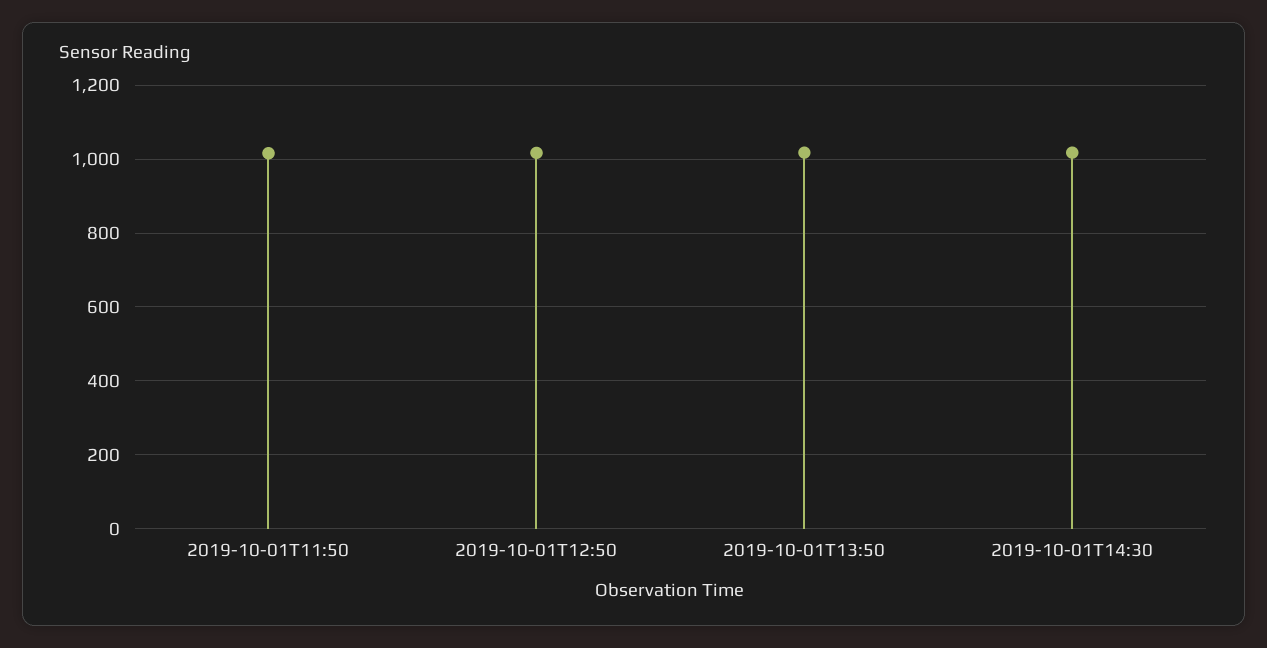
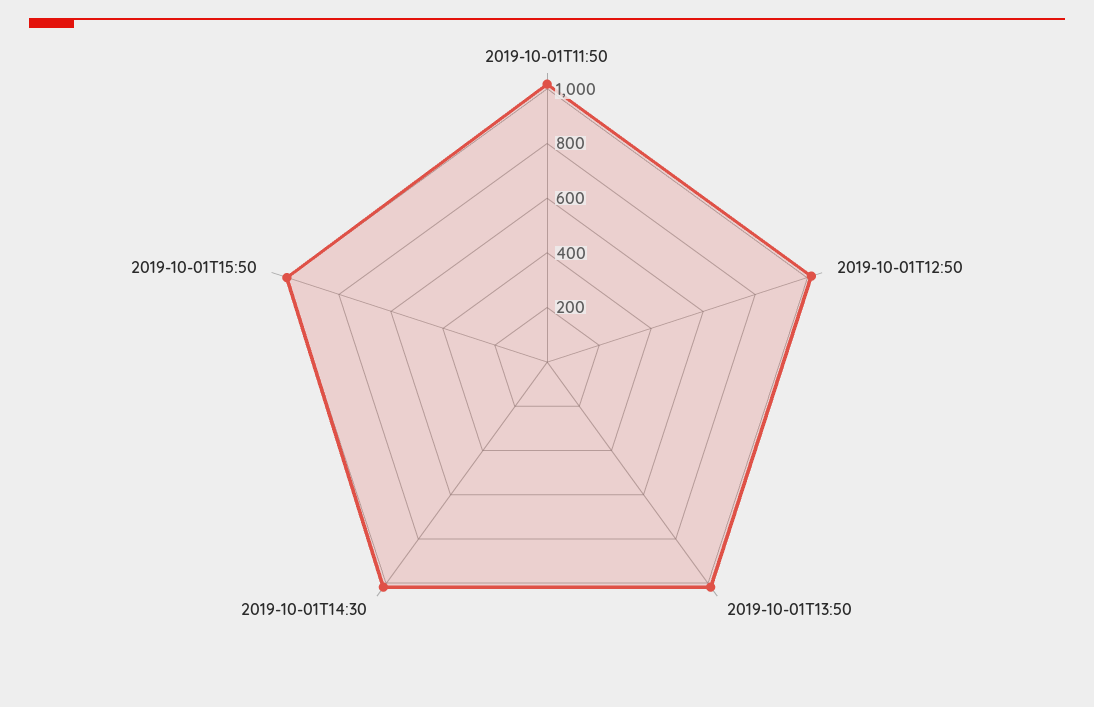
2019-10-01T15:50: none -> 1000

